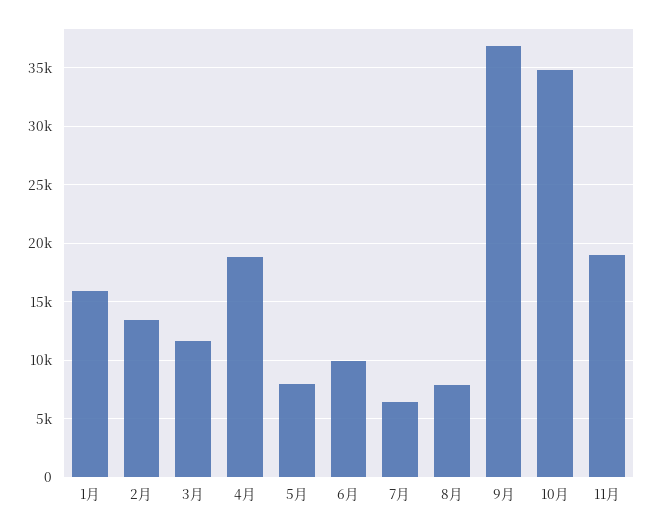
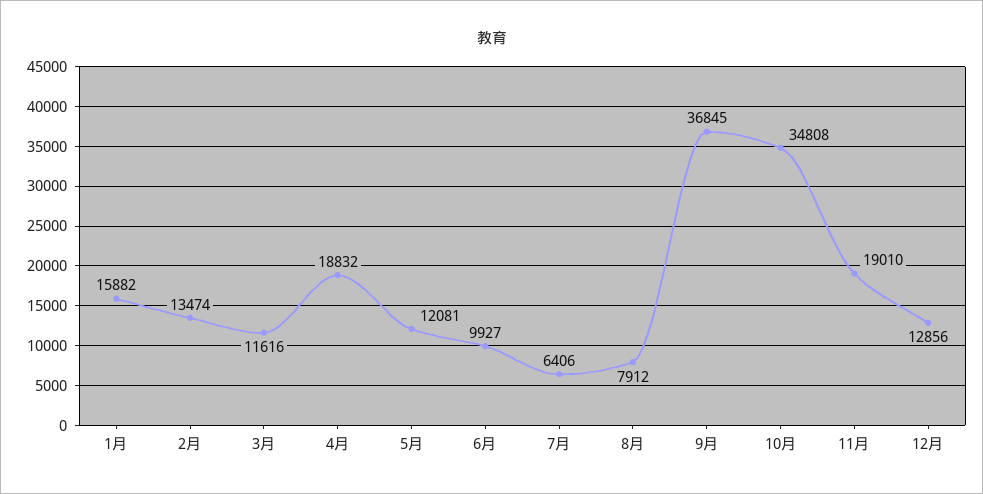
5月: 8000 -> 12081
12月: none -> 12856

